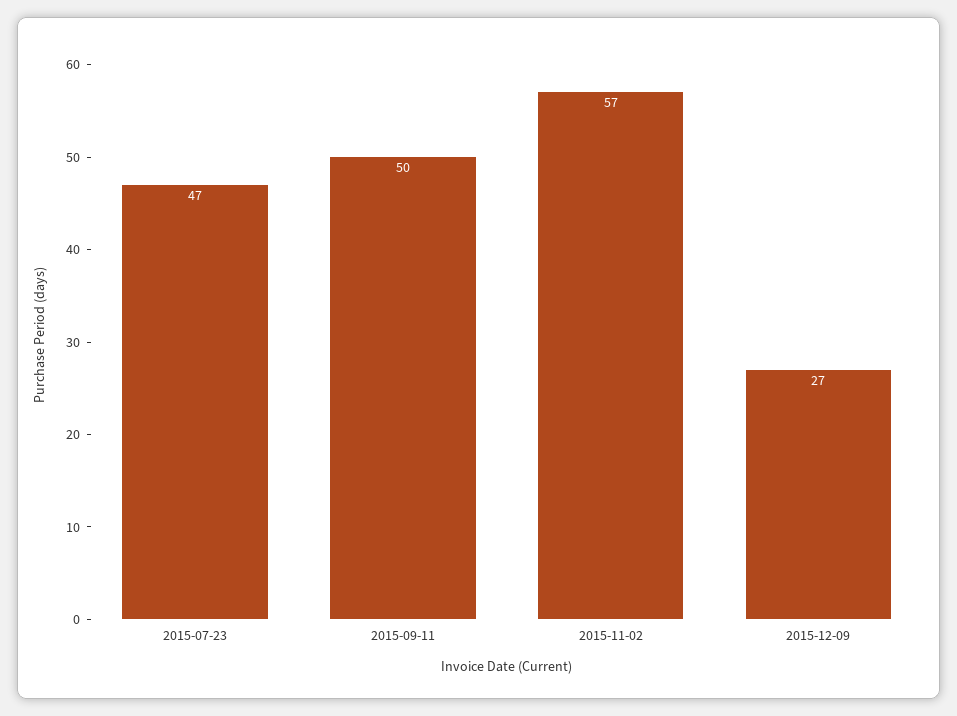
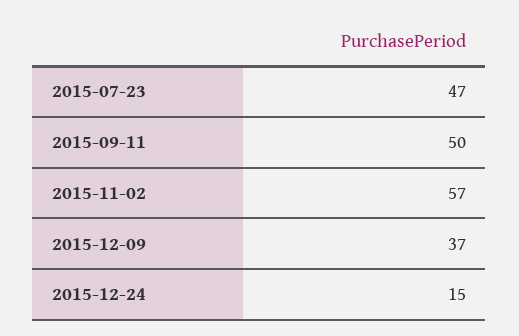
2015-12-09: 27 -> 37
2015-12-24: none -> 15

